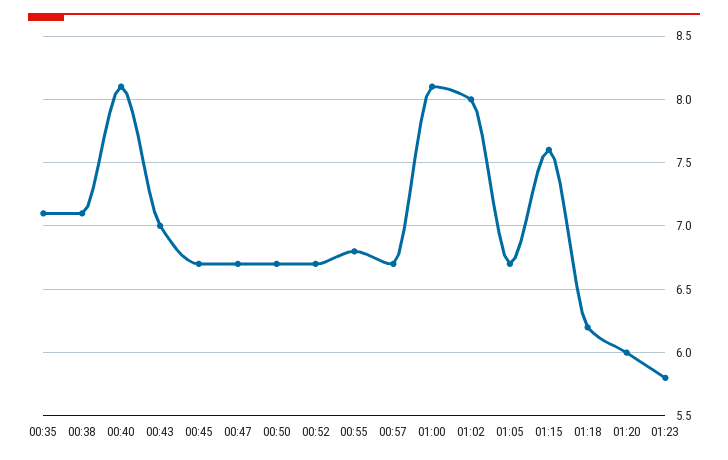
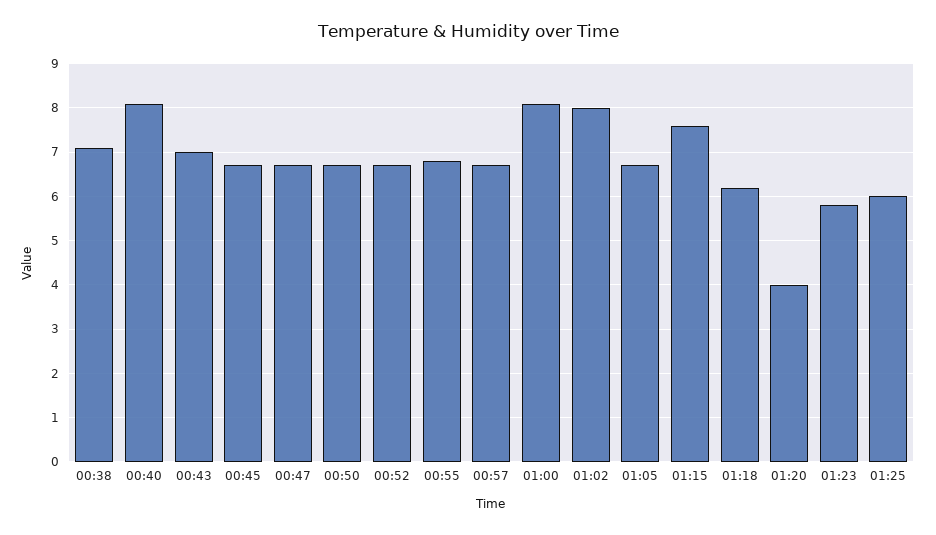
00:35: 7.1 -> none
01:20: 6 -> 4
01:25: none -> 6

